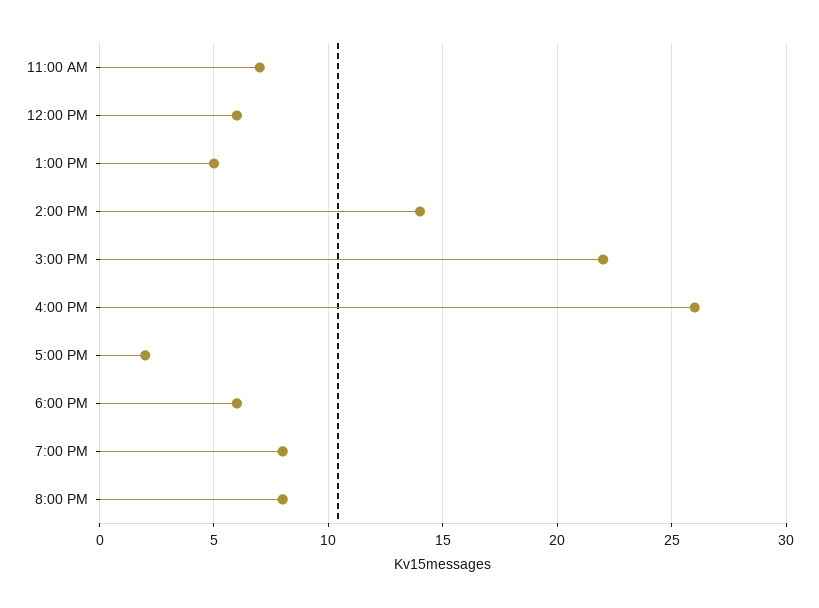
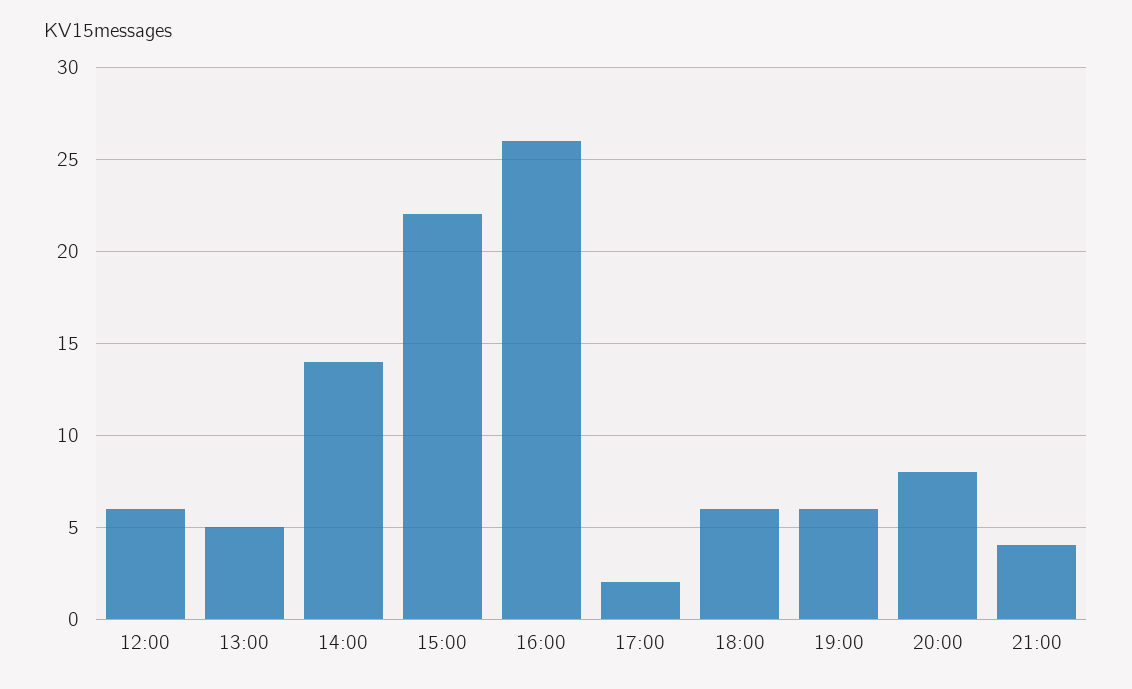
11:00 AM: 7 -> none
7:00 PM: 8 -> 6
21:00: none -> 4

